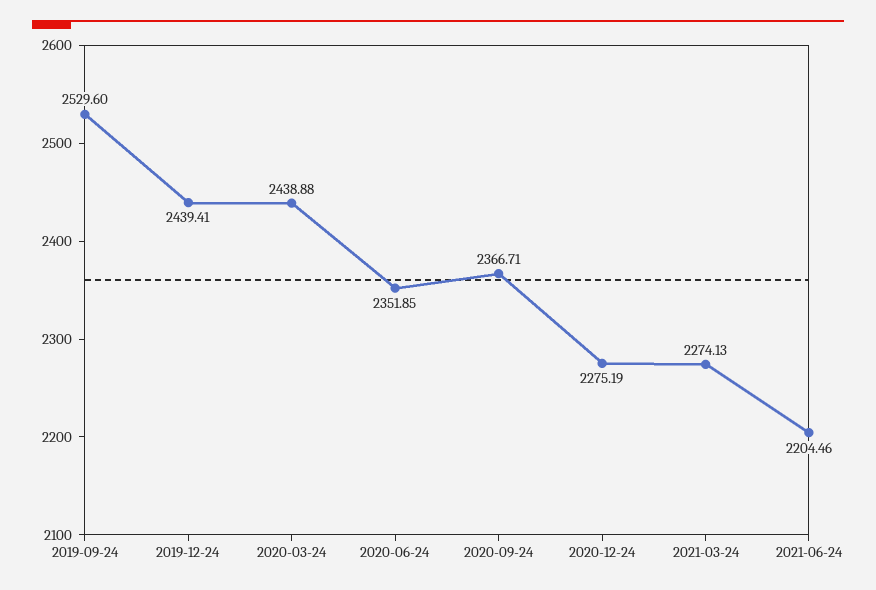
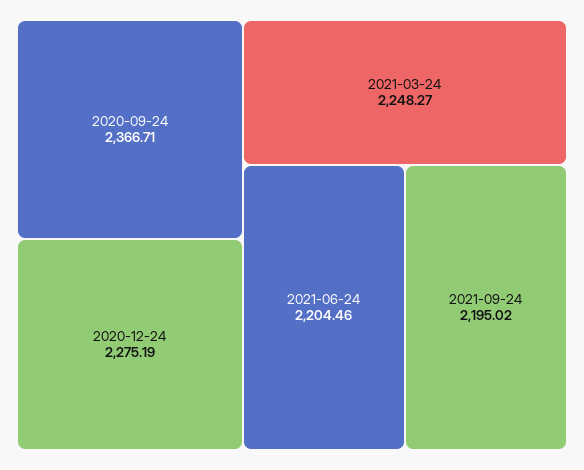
2019-09-24: 2529.6 -> none
2019-12-24: 2439.41 -> none
2020-03-24: 2438.88 -> none
2020-06-24: 2351.85 -> none
2021-03-24: 2274.13 -> 2248.27
2021-09-24: none -> 2195.02

